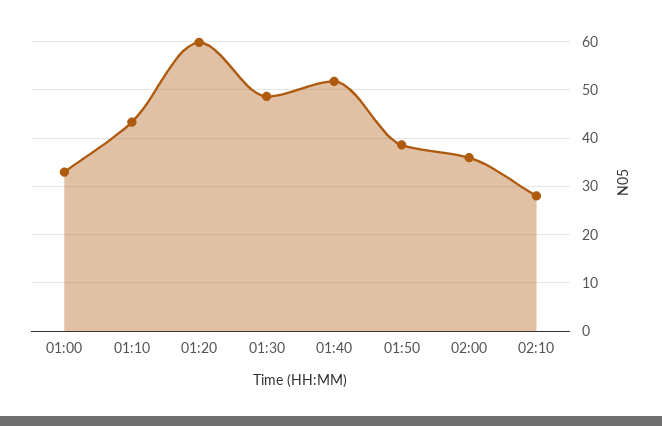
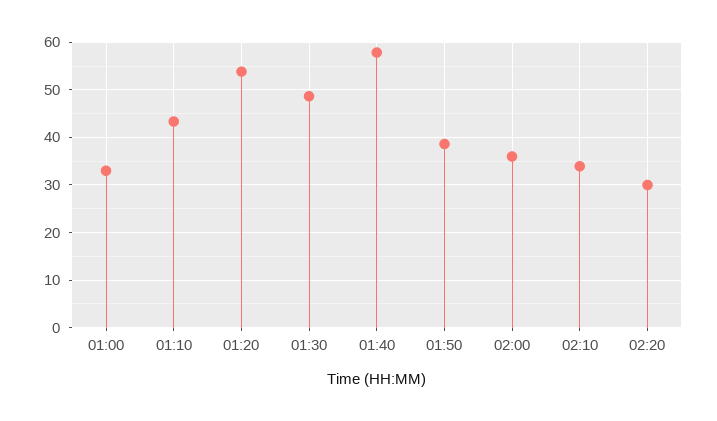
01:20: 60 -> 54
01:40: 52 -> 58
02:10: 28 -> 34
02:20: none -> 30

